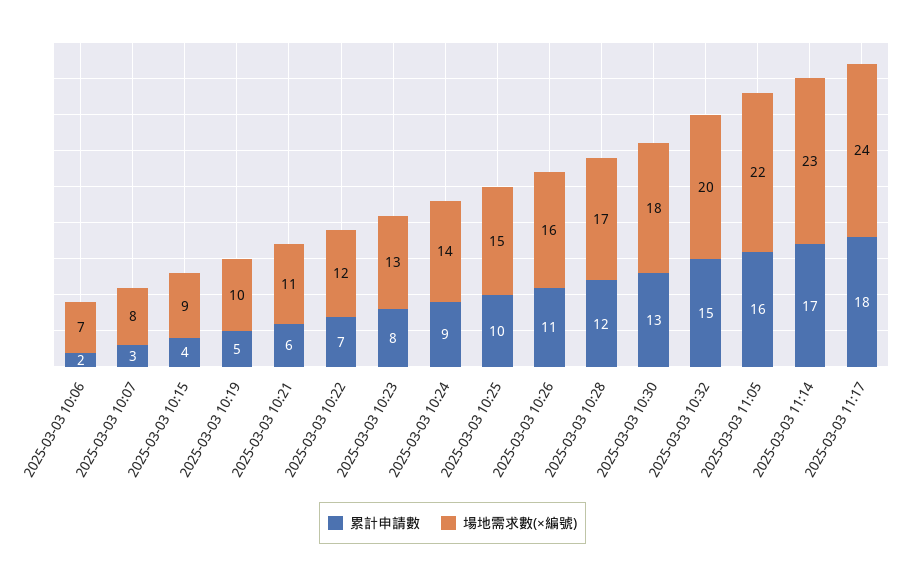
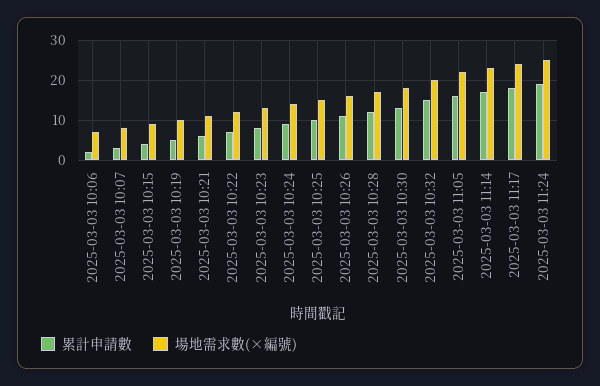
累計申請數, 2025-03-03 11:24: none -> 20
場地需求數(×編號), 2025-03-03 11:24: none -> 25

